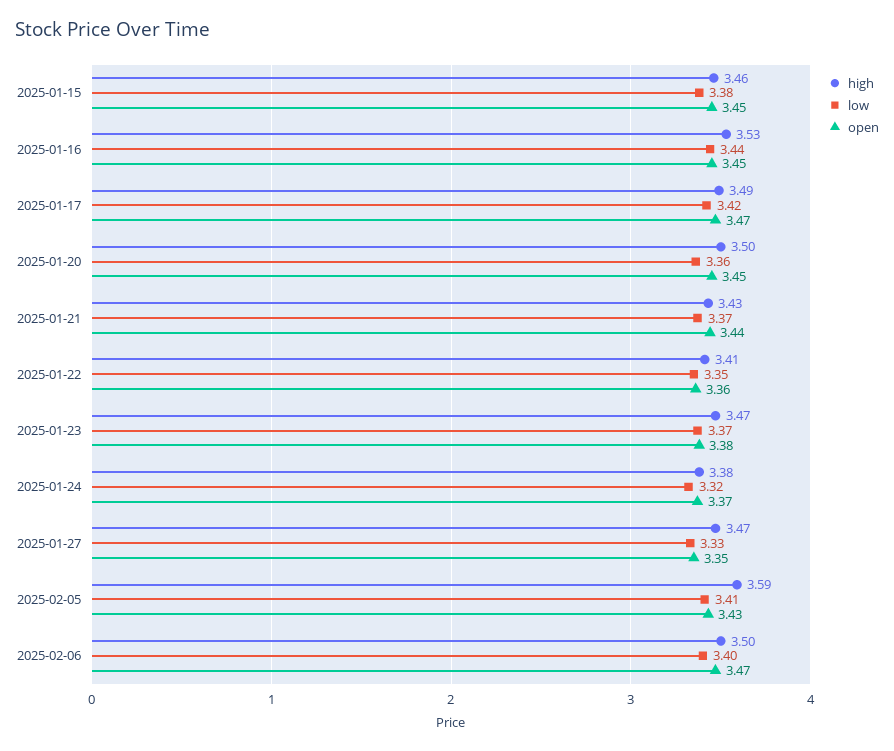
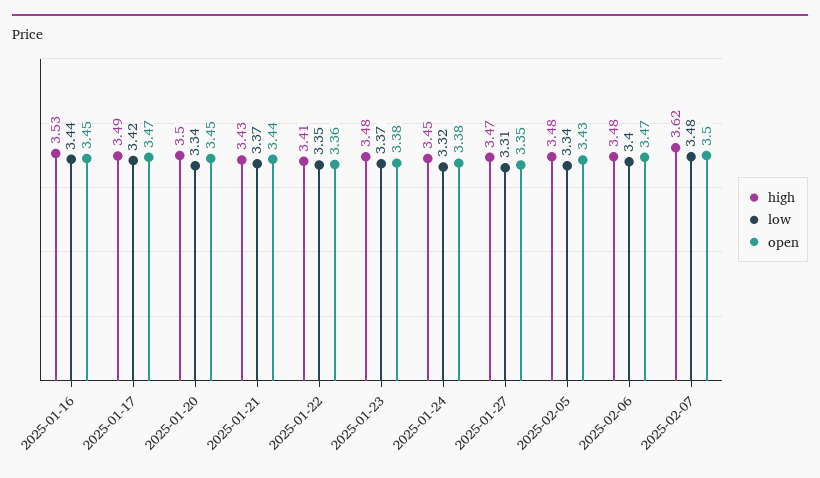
high, 2025-01-15: 3.46 -> none
low, 2025-01-15: 3.38 -> none
open, 2025-01-15: 3.45 -> none
low, 2025-01-20: 3.36 -> 3.34
high, 2025-01-23: 3.47 -> 3.48
high, 2025-01-24: 3.38 -> 3.45
open, 2025-01-24: 3.37 -> 3.38
low, 2025-01-27: 3.33 -> 3.31
high, 2025-02-05: 3.59 -> 3.48
low, 2025-02-05: 3.41 -> 3.34
high, 2025-02-06: 3.5 -> 3.48
high, 2025-02-07: none -> 3.62
low, 2025-02-07: none -> 3.48
open, 2025-02-07: none -> 3.5

